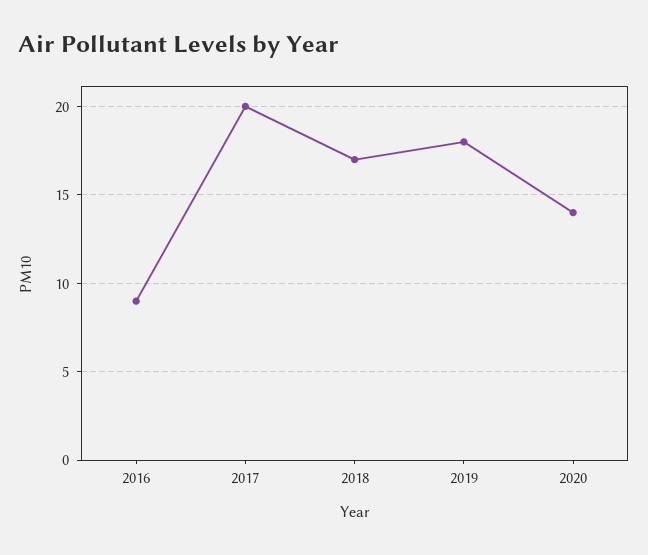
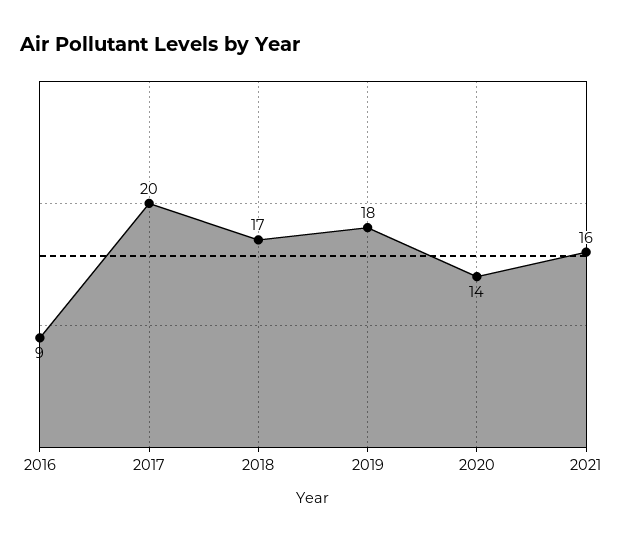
2021: none -> 16

